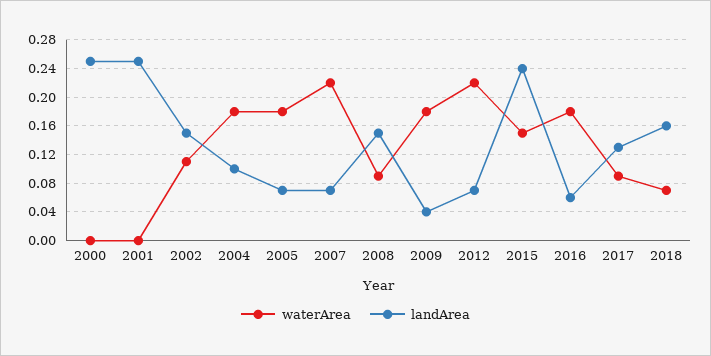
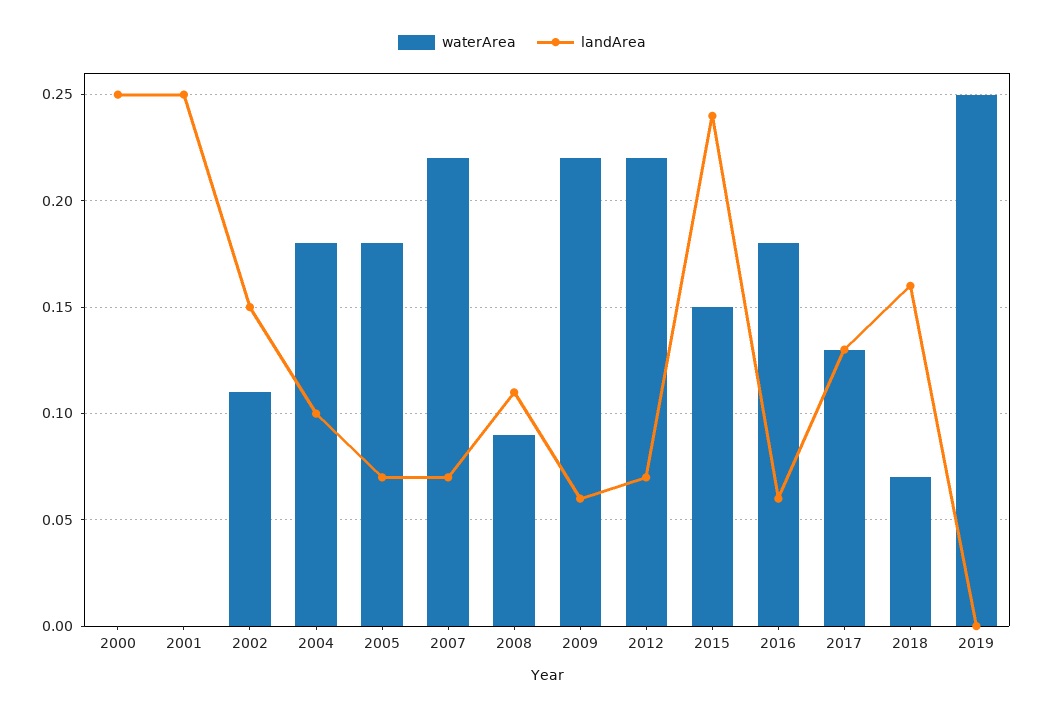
landArea, 2008: 0.15 -> 0.11
waterArea, 2009: 0.18 -> 0.22
landArea, 2009: 0.04 -> 0.06
waterArea, 2017: 0.09 -> 0.13
waterArea, 2019: none -> 0.25
landArea, 2019: none -> 0

